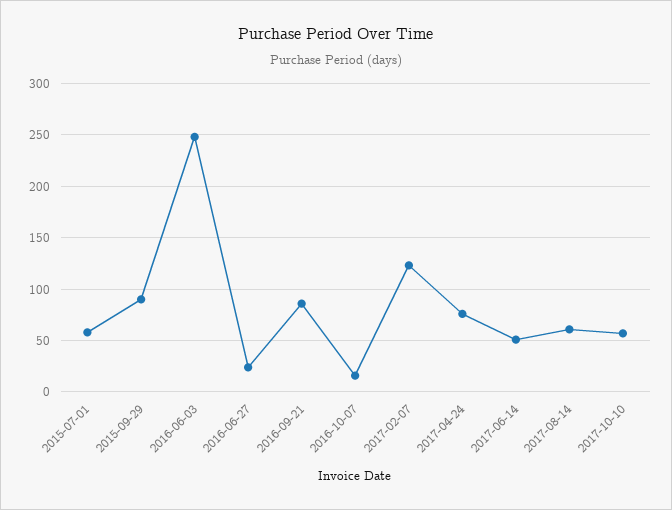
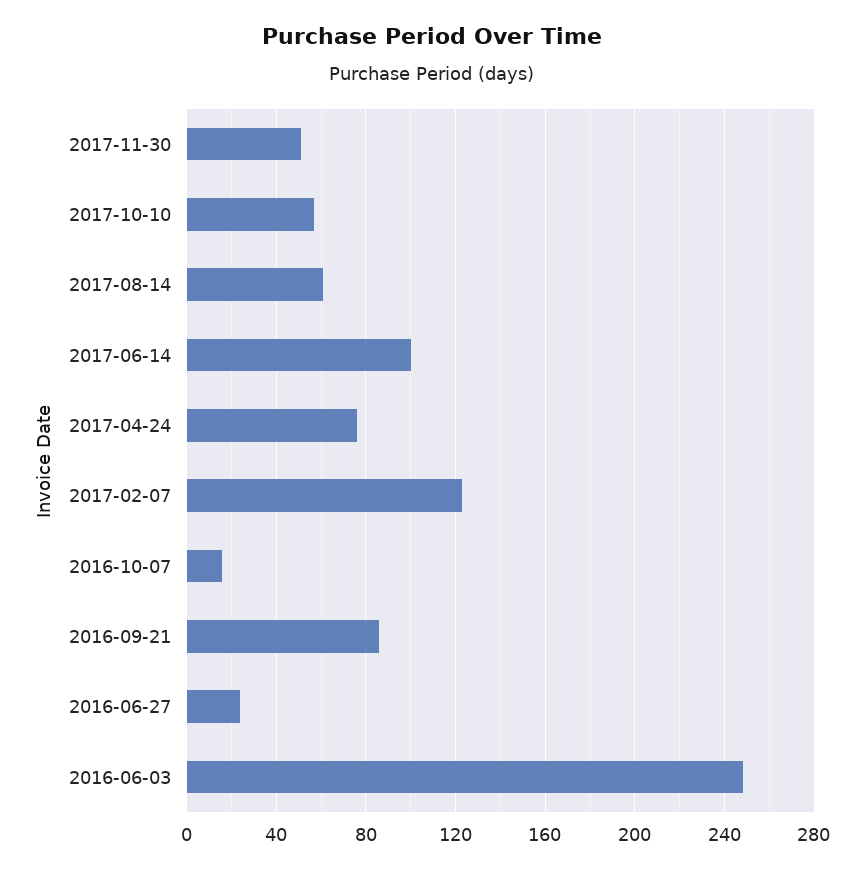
2015-07-01: 60 -> none
2015-09-29: 90 -> none
2017-06-14: 50 -> 100
2017-11-30: none -> 50

